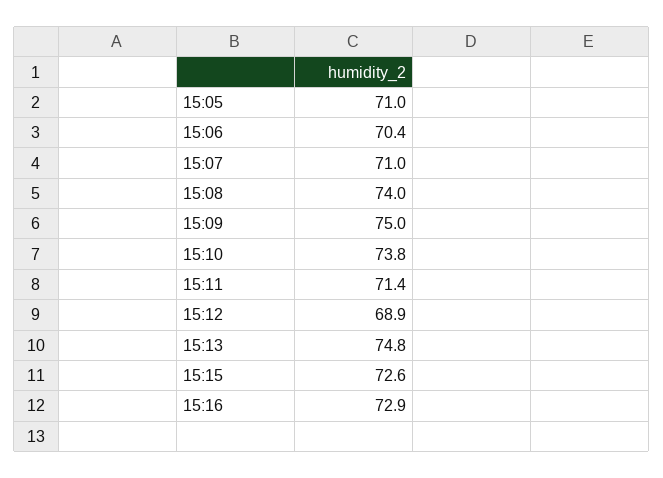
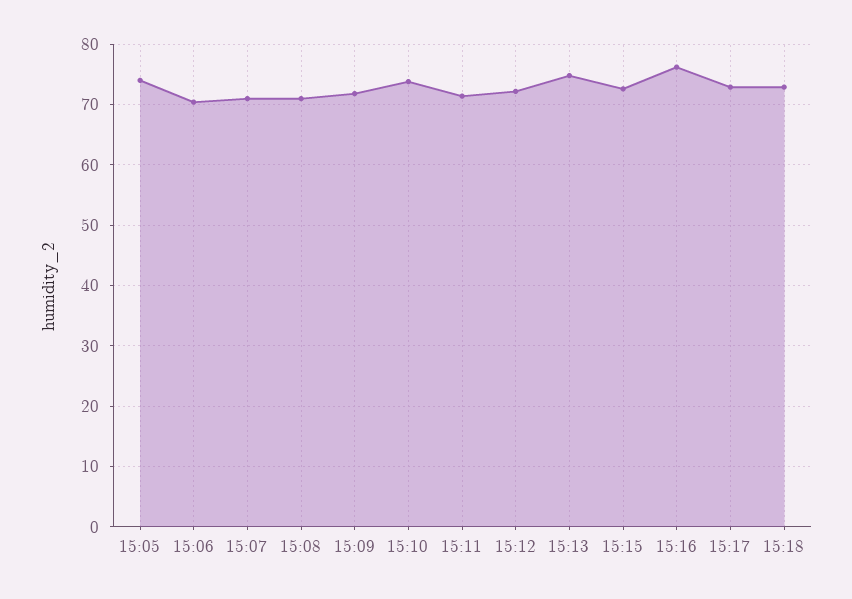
15:05: 71 -> 74
15:08: 74 -> 71
15:09: 75 -> 72
15:12: 68.9 -> 72
15:16: 72.9 -> 76
15:17: none -> 73
15:18: none -> 73

